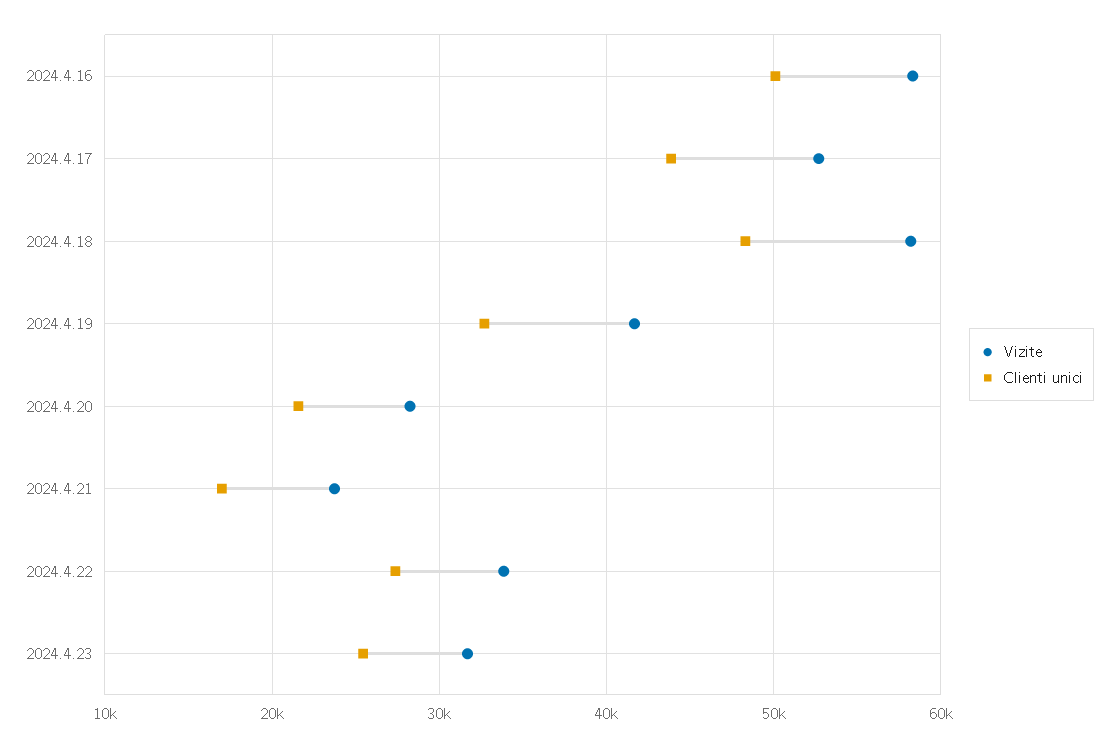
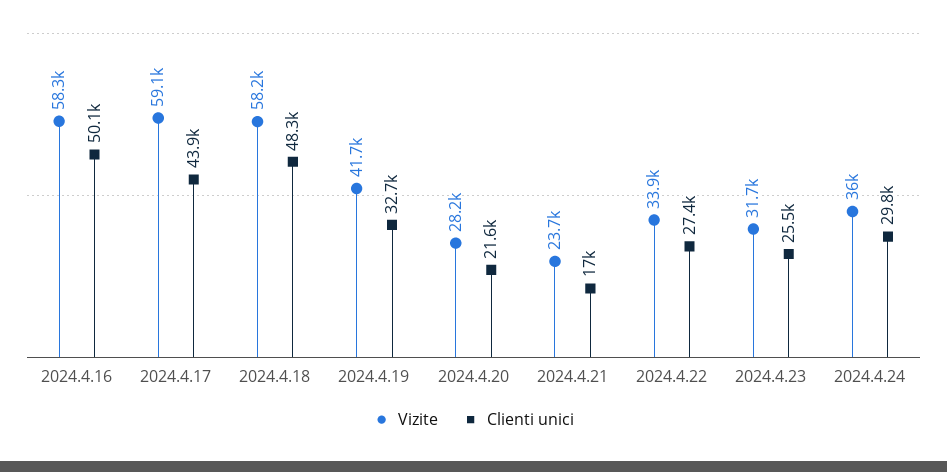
Vizite, 2024.4.17: 53000 -> 59100
Vizite, 2024.4.24: none -> 36000
Clienti unici, 2024.4.24: none -> 29800

